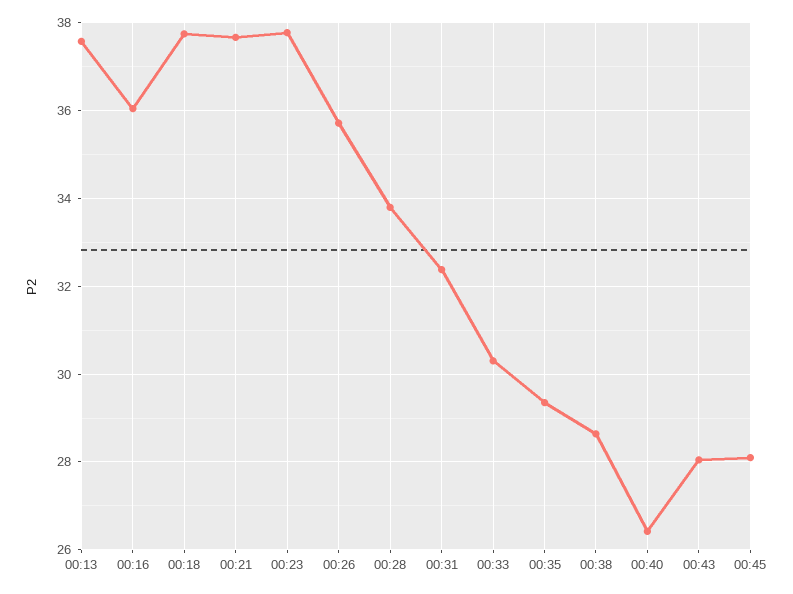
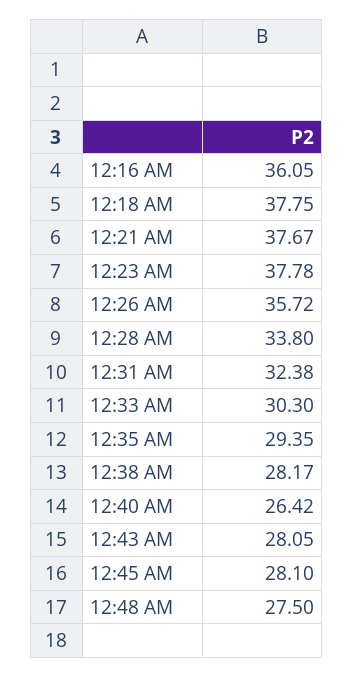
00:13: 37.6 -> none
00:38: 28.6 -> 28.17
12:48 AM: none -> 27.5

